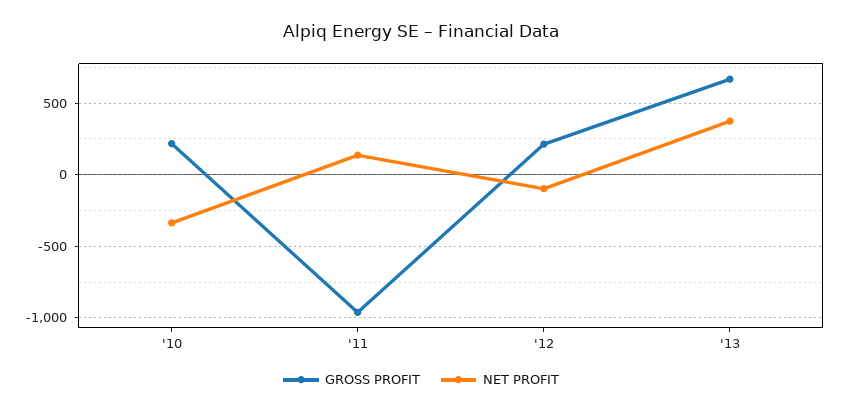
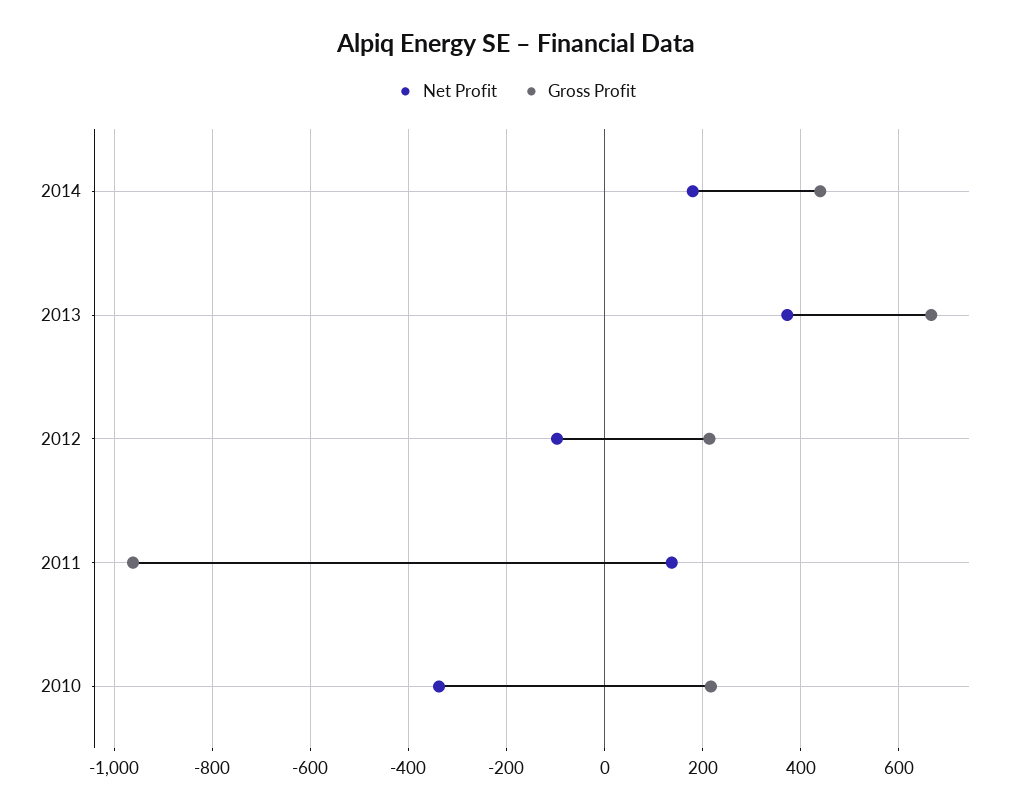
NET PROFIT, 2014: none -> 180
GROSS PROFIT, 2014: none -> 440

